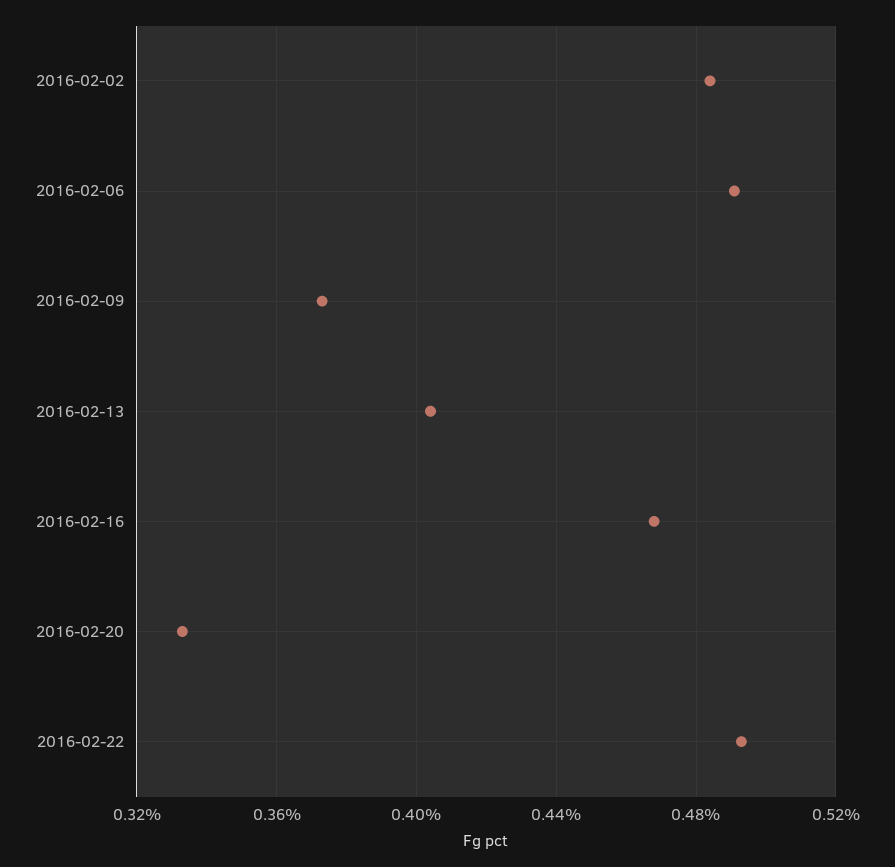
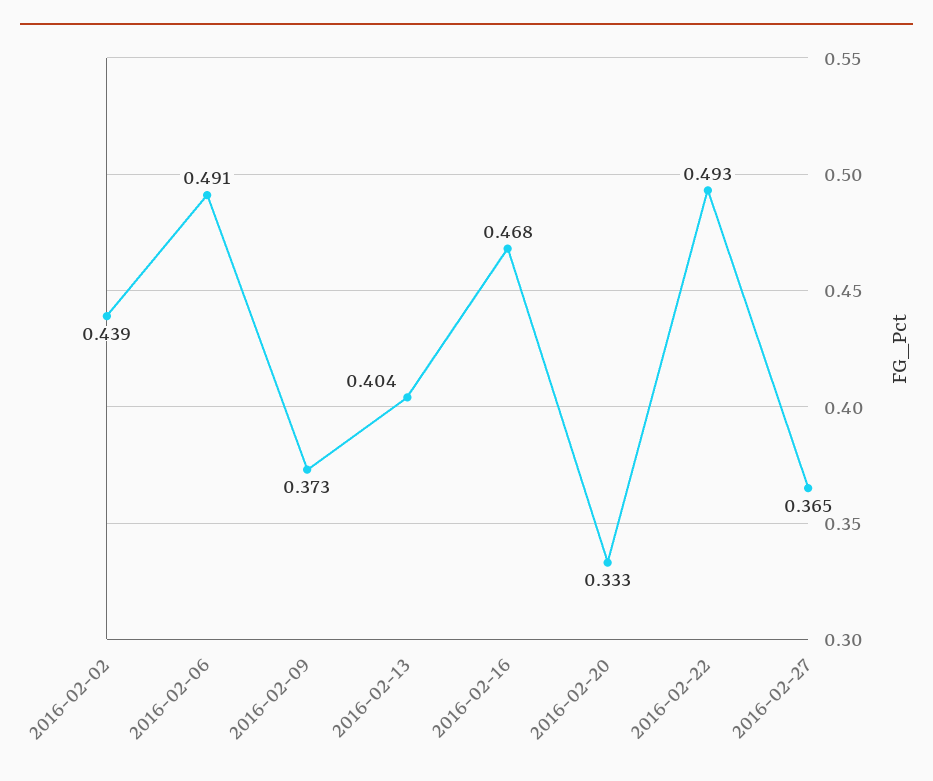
2016-02-02: 0.485 -> 0.439
2016-02-27: none -> 0.365

